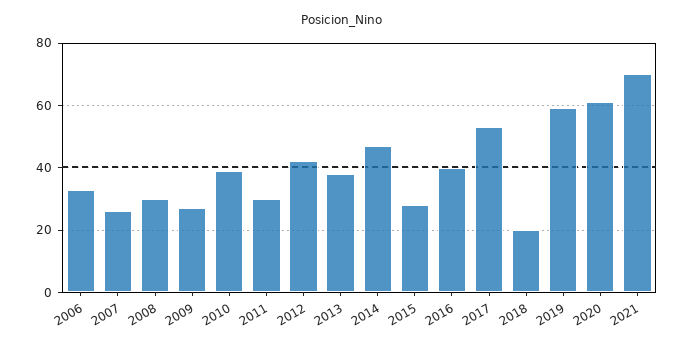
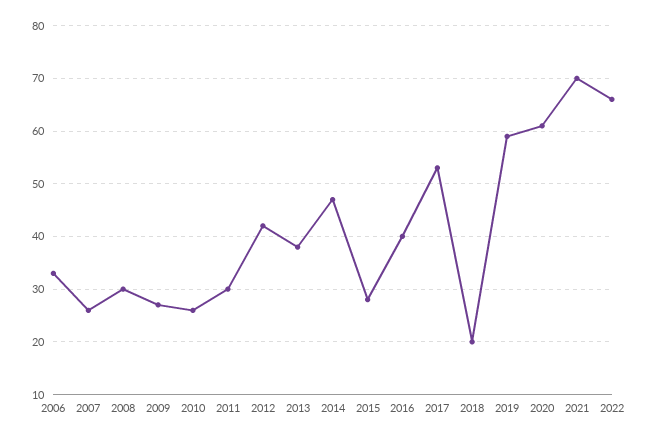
2010: 40 -> 25
2022: none -> 65

